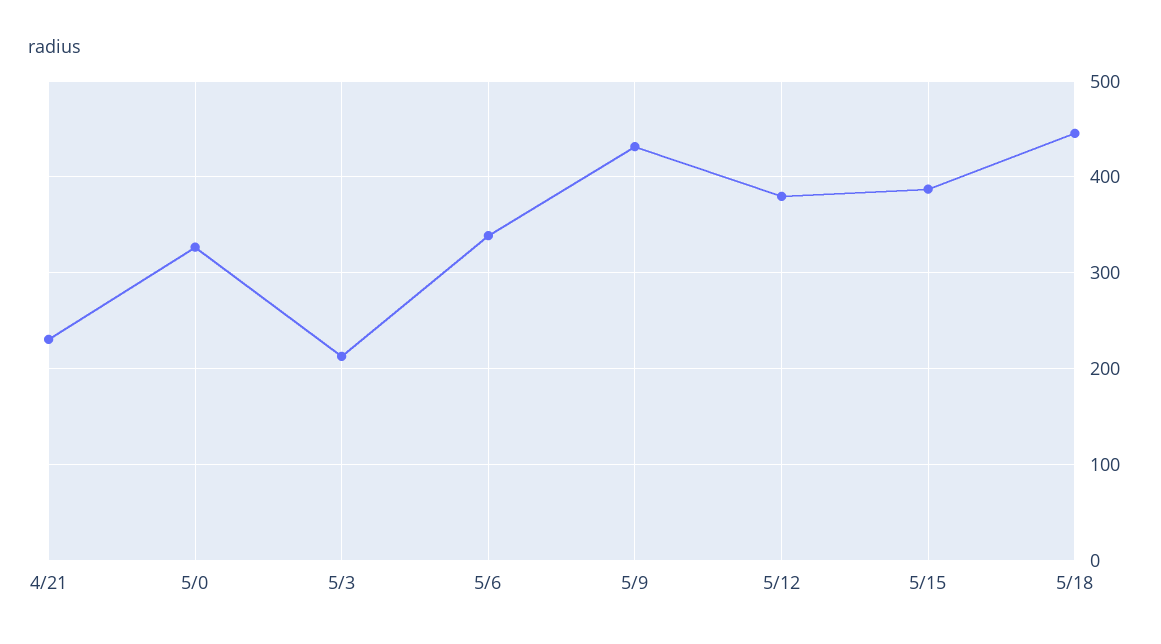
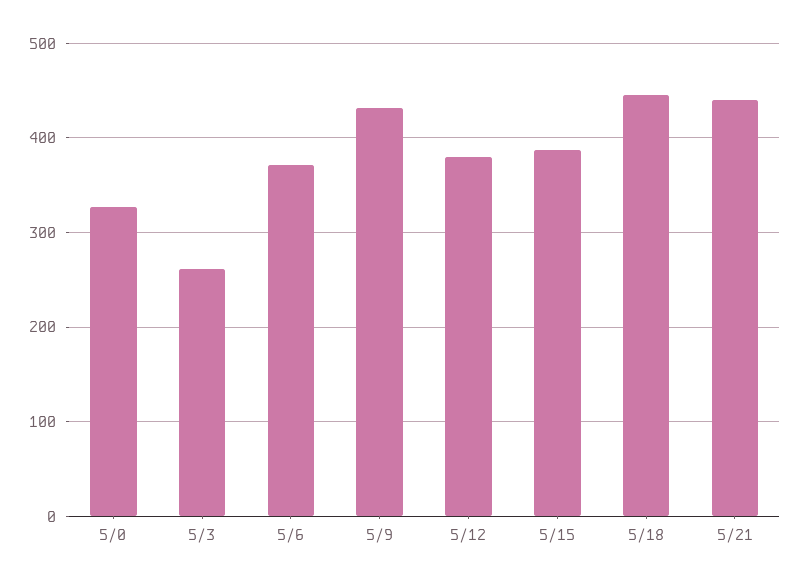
4/21: 230 -> none
5/3: 210 -> 260
5/6: 340 -> 370
5/21: none -> 440

